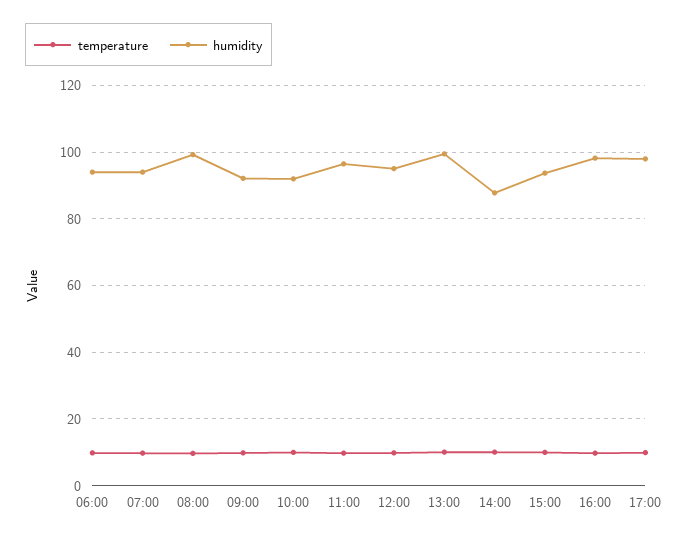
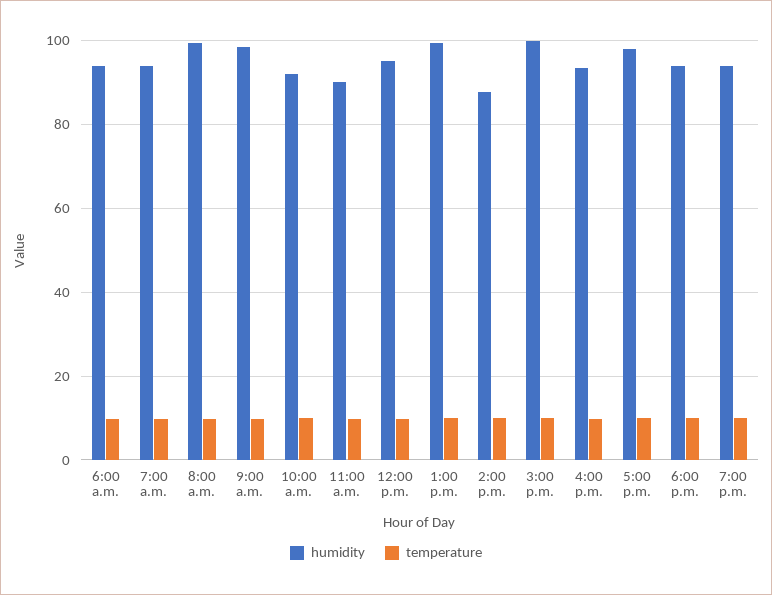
humidity, 09:00: 92 -> 98
humidity, 11:00: 96 -> 90
humidity, 15:00: 94 -> 100
humidity, 16:00: 98 -> 94
humidity, 6:00 p.m.: none -> 94
temperature, 6:00 p.m.: none -> 10
humidity, 7:00 p.m.: none -> 94
temperature, 7:00 p.m.: none -> 10

